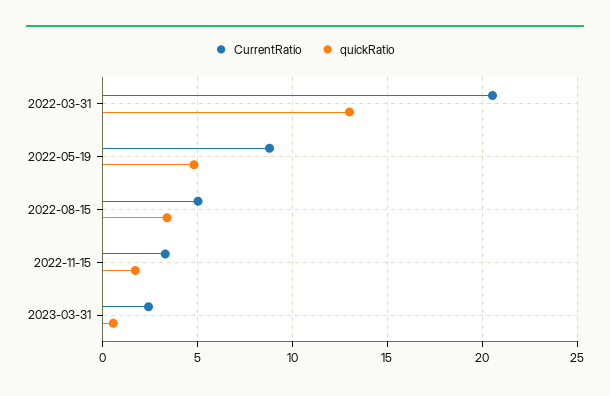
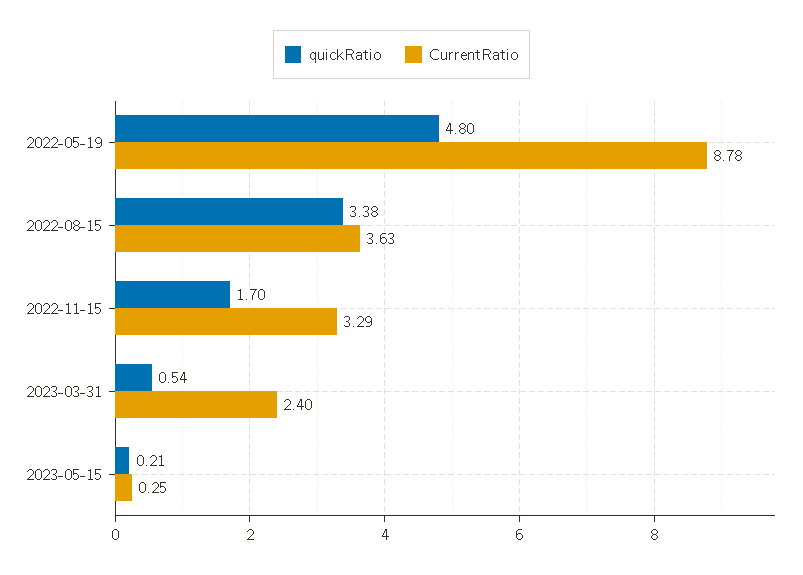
CurrentRatio, 2022-03-31: 20.5 -> none
quickRatio, 2022-03-31: 13 -> none
CurrentRatio, 2022-08-15: 5 -> 3.63
quickRatio, 2023-05-15: none -> 0.21
CurrentRatio, 2023-05-15: none -> 0.25

